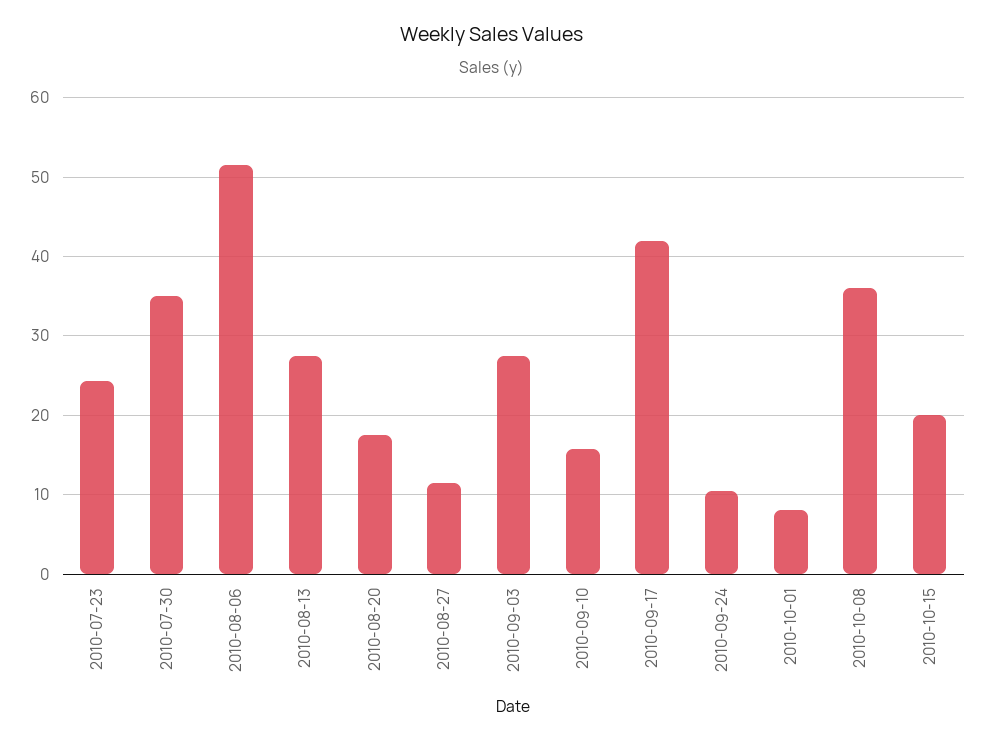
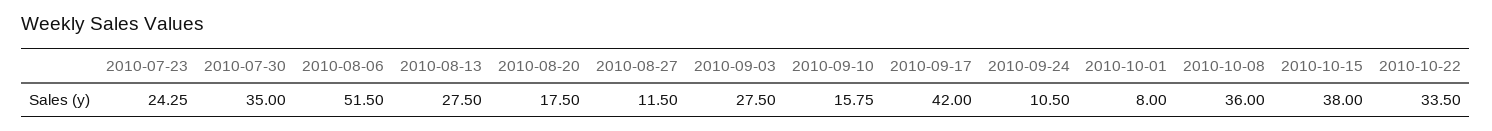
2010-10-15: 20 -> 38
2010-10-22: none -> 33.5

